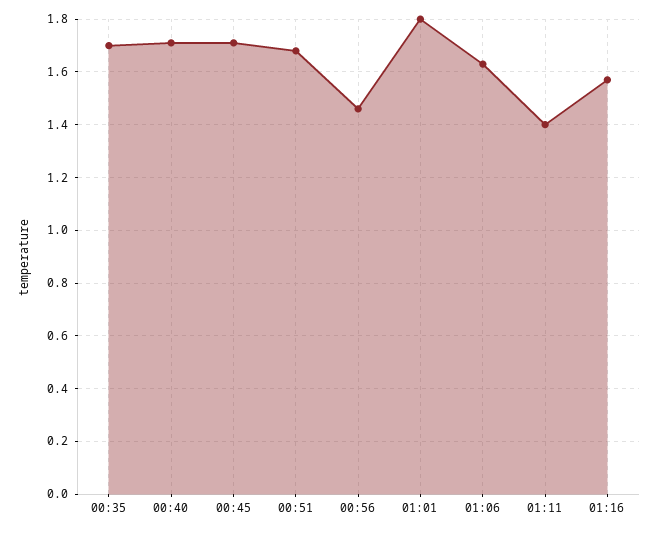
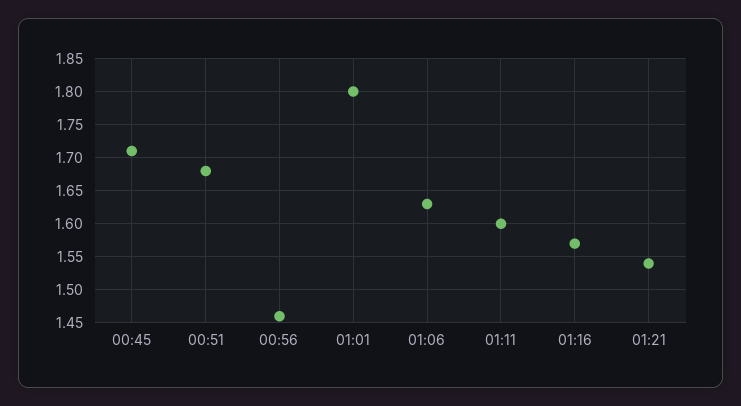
00:35: 1.7 -> none
00:40: 1.7 -> none
01:11: 1.4 -> 1.6
01:21: none -> 1.54

